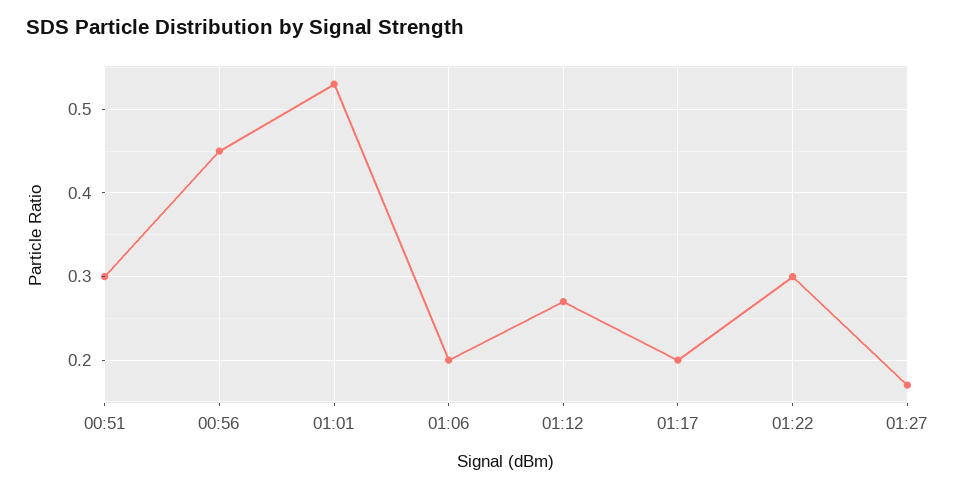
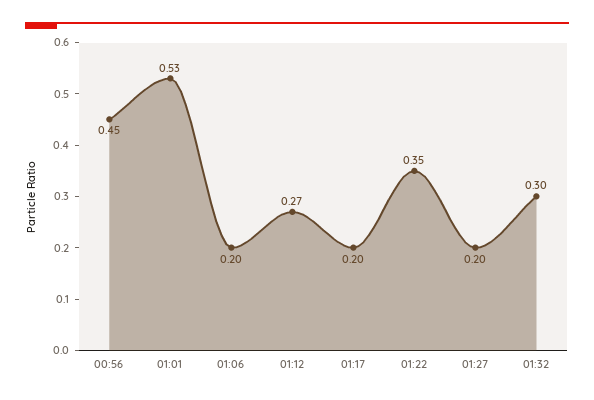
00:51: 0.3 -> none
01:22: 0.3 -> 0.35
01:27: 0.17 -> 0.2
01:32: none -> 0.3

